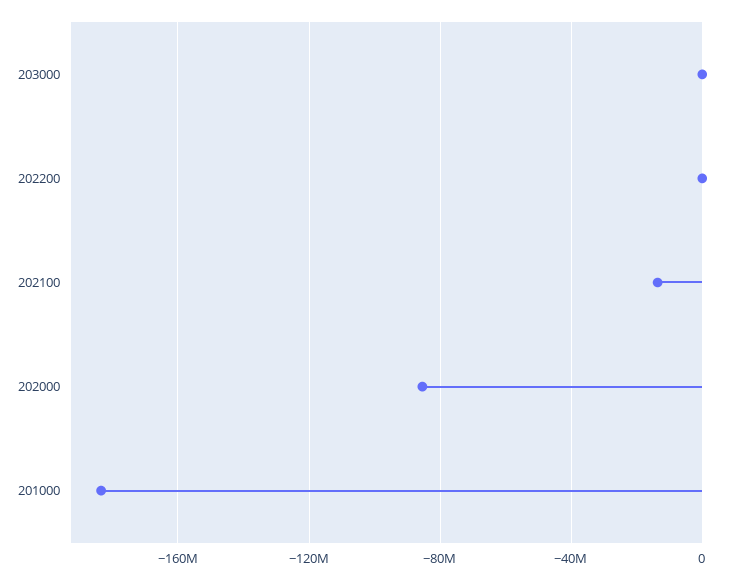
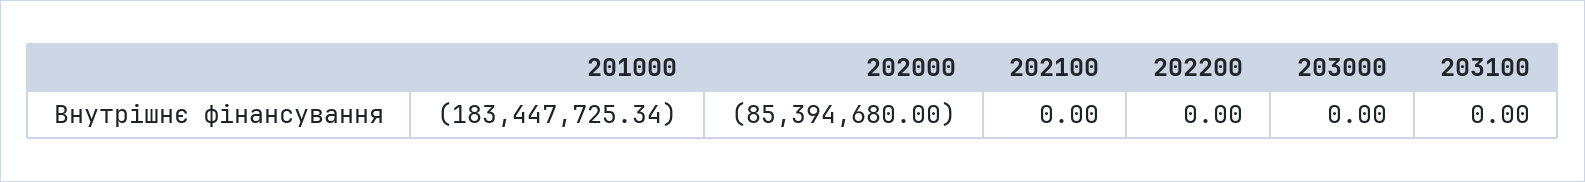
202100: -15000000 -> 0
203100: none -> 0

